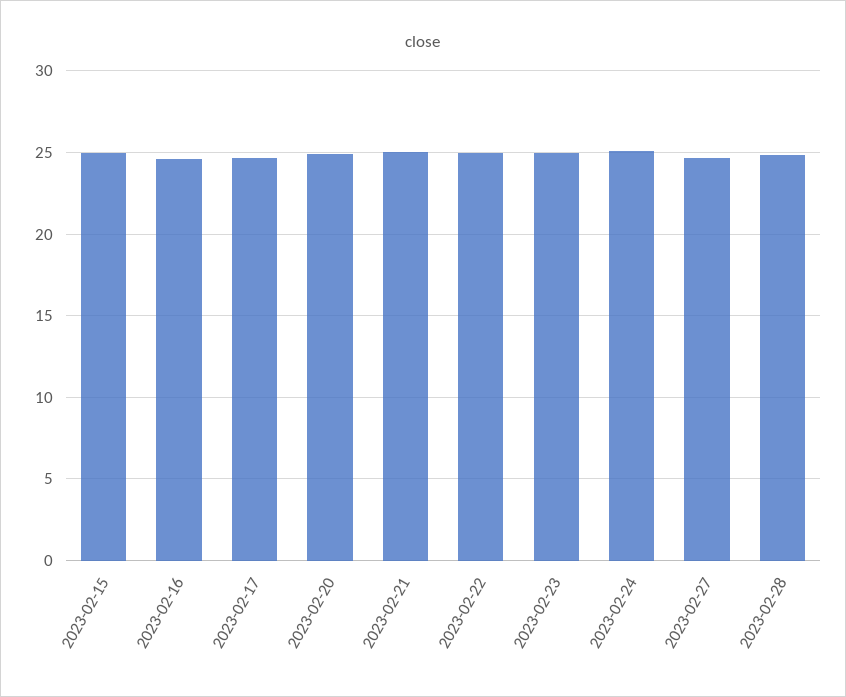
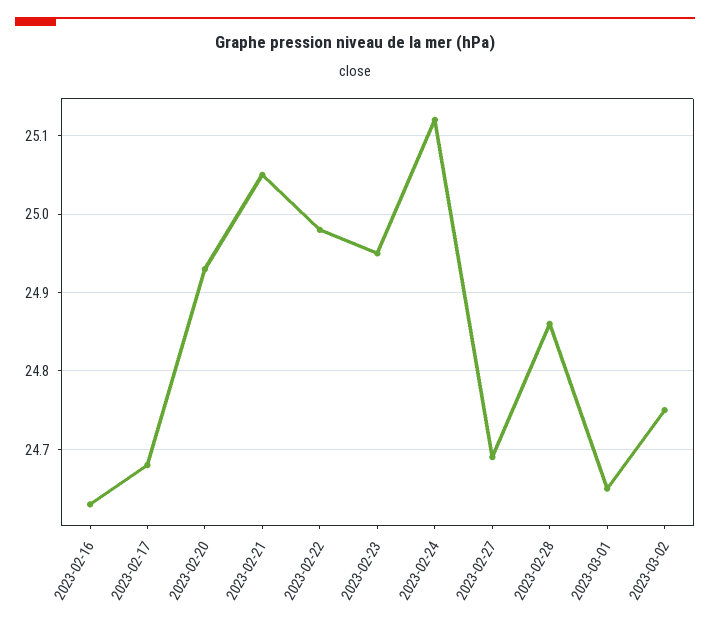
2023-02-15: 25 -> none
2023-03-01: none -> 24.65
2023-03-02: none -> 24.75

